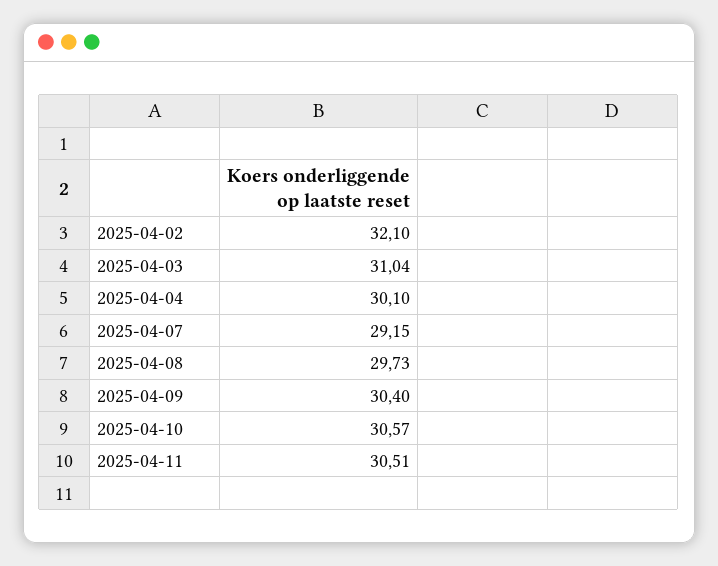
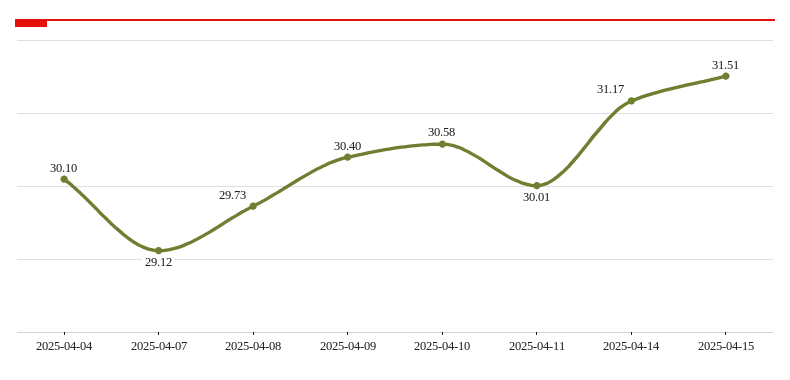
2025-04-02: 32.1 -> none
2025-04-03: 31.04 -> none
2025-04-07: 29.15 -> 29.12
2025-04-10: 30.57 -> 30.58
2025-04-11: 30.51 -> 30.01
2025-04-14: none -> 31.17
2025-04-15: none -> 31.51

